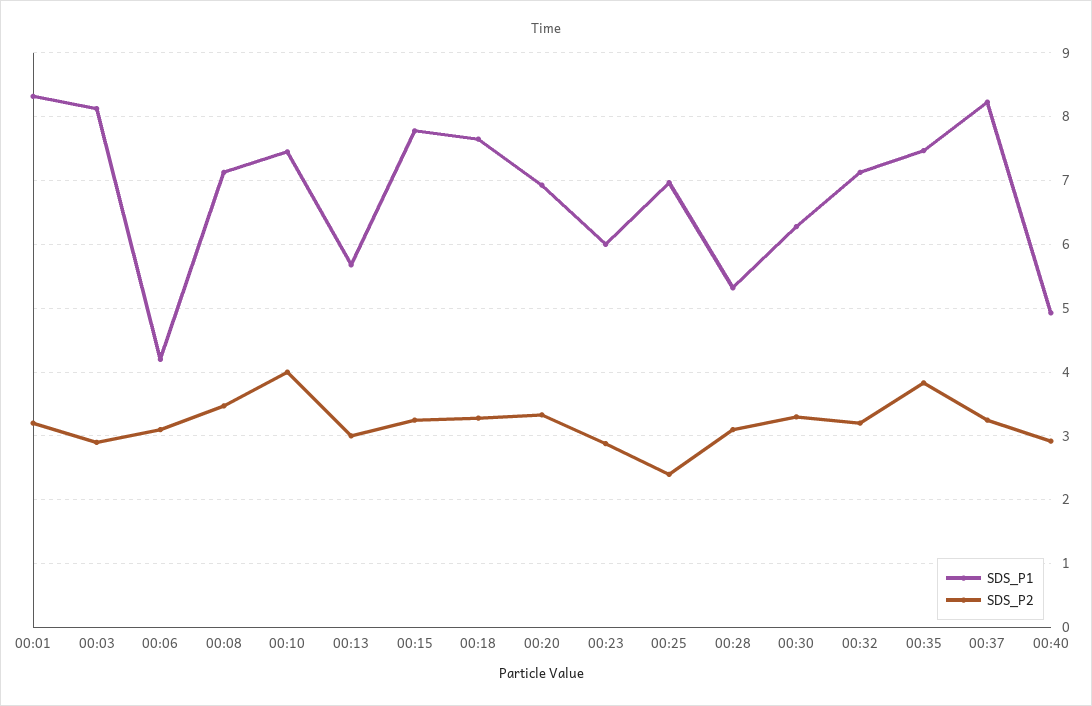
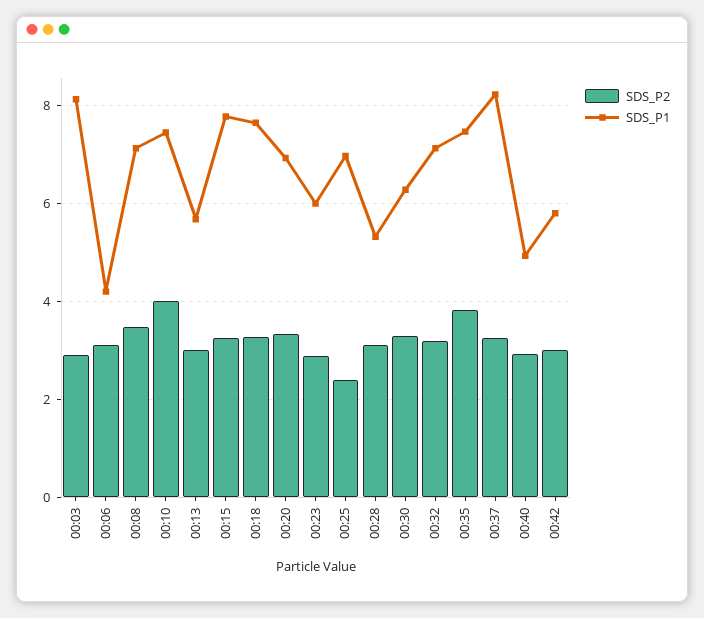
SDS_P1, 00:01: 8.3 -> none
SDS_P2, 00:01: 3.2 -> none
SDS_P2, 00:42: none -> 3
SDS_P1, 00:42: none -> 5.8

